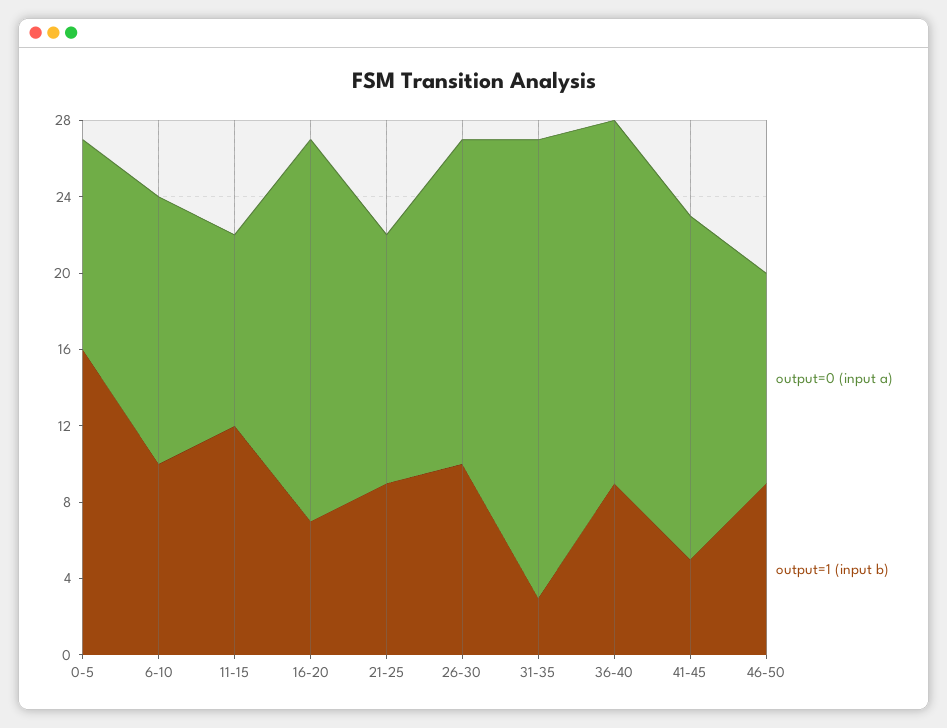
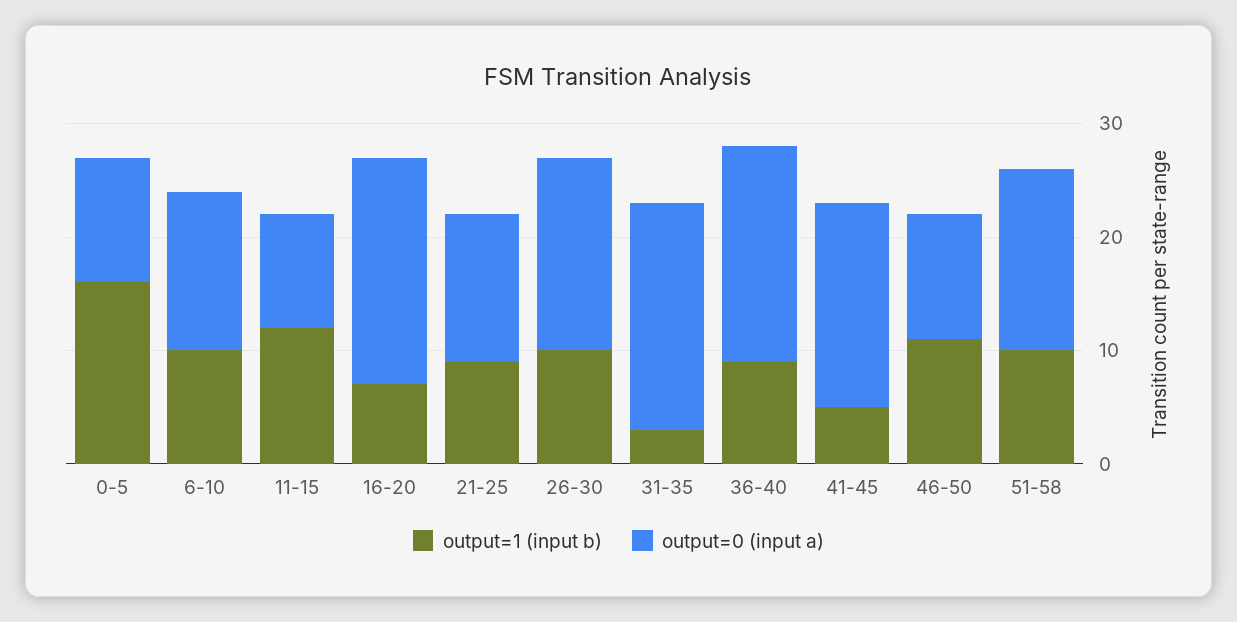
output=0 (input a), 31-35: 24 -> 20
output=1 (input b), 46-50: 9 -> 11
output=1 (input b), 51-58: none -> 10
output=0 (input a), 51-58: none -> 16

